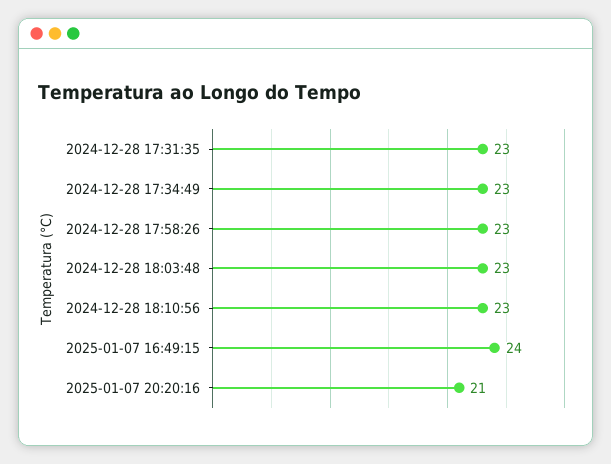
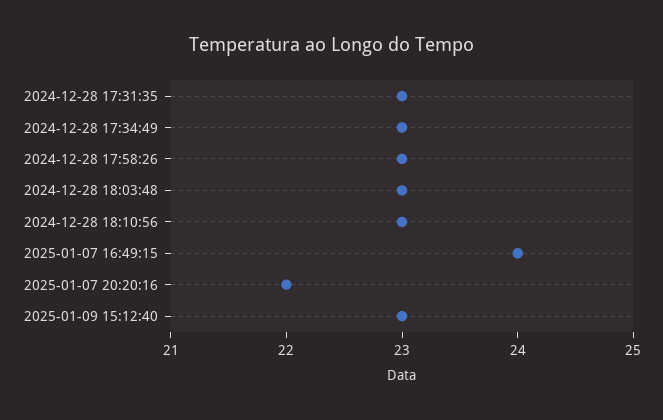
2025-01-07 20:20:16: 21 -> 22
2025-01-09 15:12:40: none -> 23

